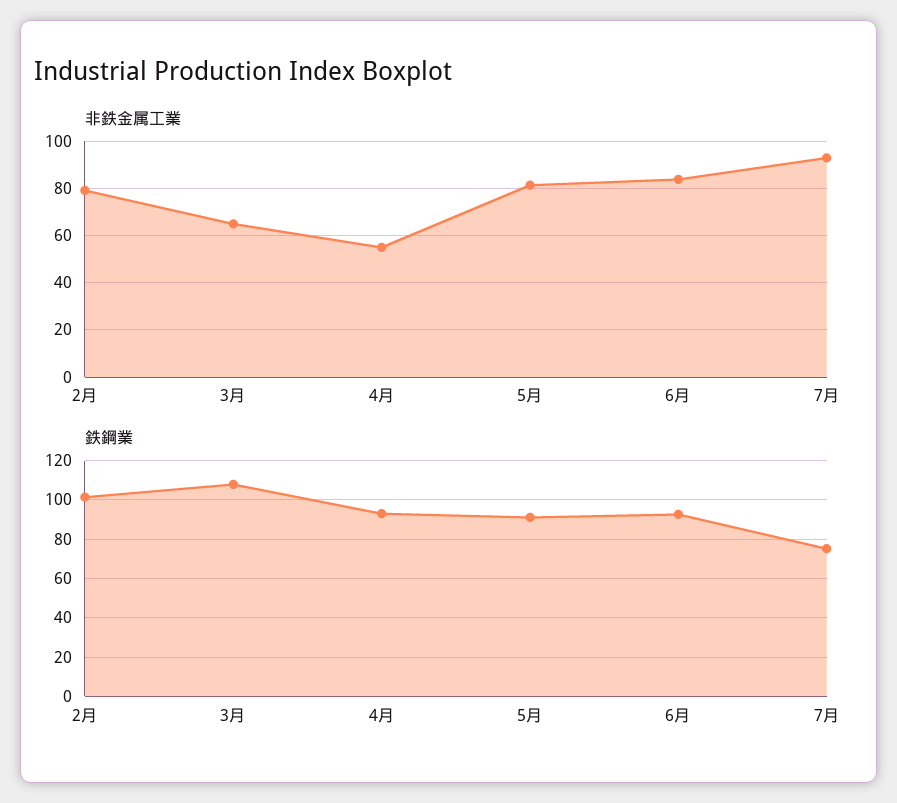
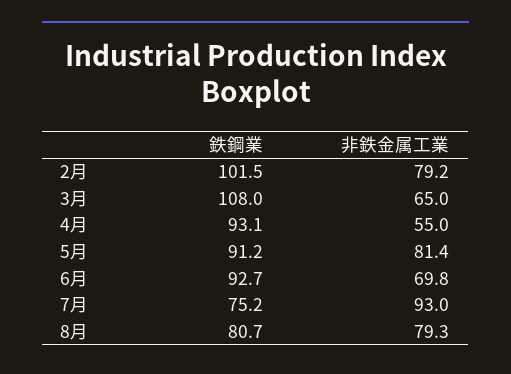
非鉄金属工業, 6月: 85 -> 69.8
鉄鋼業, 8月: none -> 80.7
非鉄金属工業, 8月: none -> 79.3

